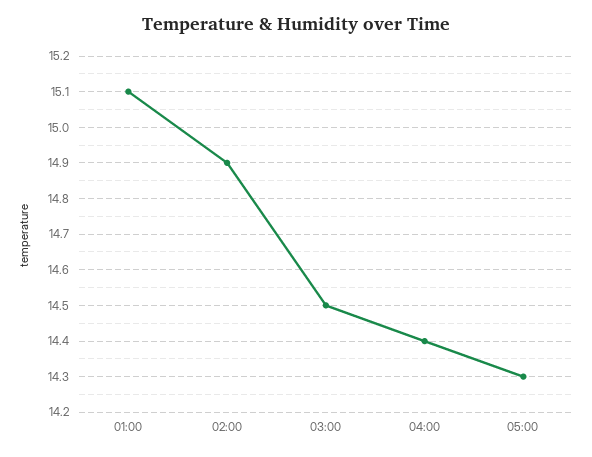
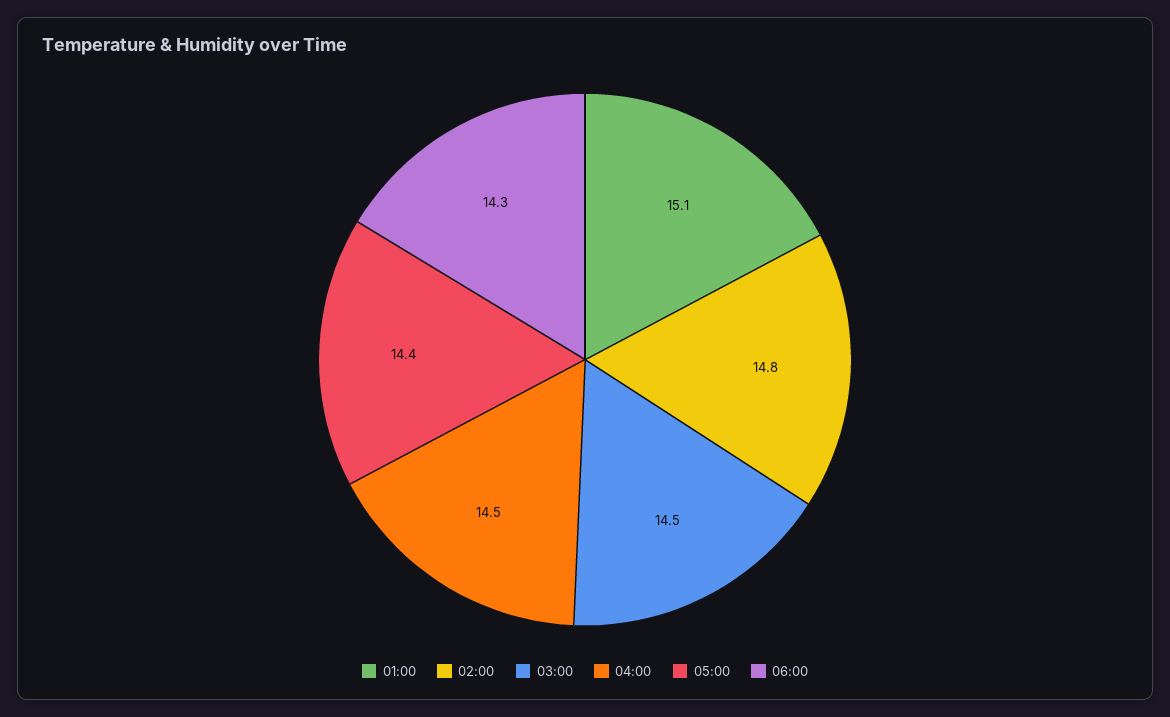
02:00: 14.9 -> 14.8
04:00: 14.4 -> 14.5
05:00: 14.3 -> 14.4
06:00: none -> 14.3

